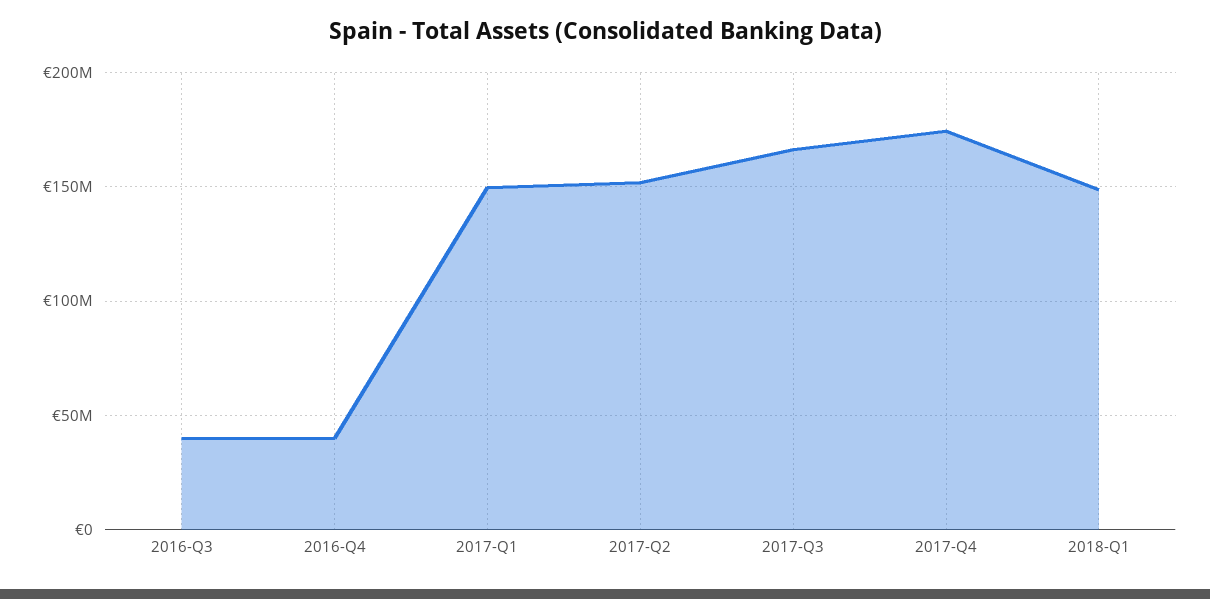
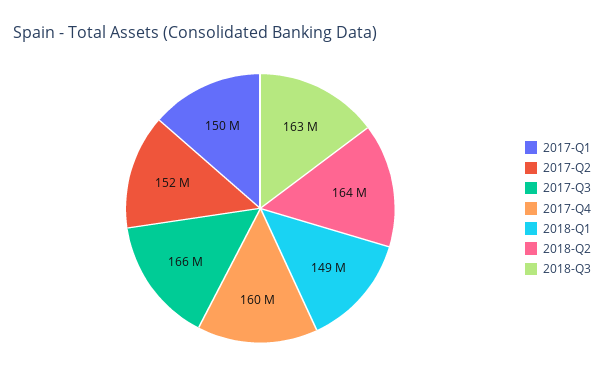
2016-Q3: 40000000 -> none
2016-Q4: 40000000 -> none
2017-Q4: 175000000 -> 160000000
2018-Q2: none -> 164000000
2018-Q3: none -> 163000000

